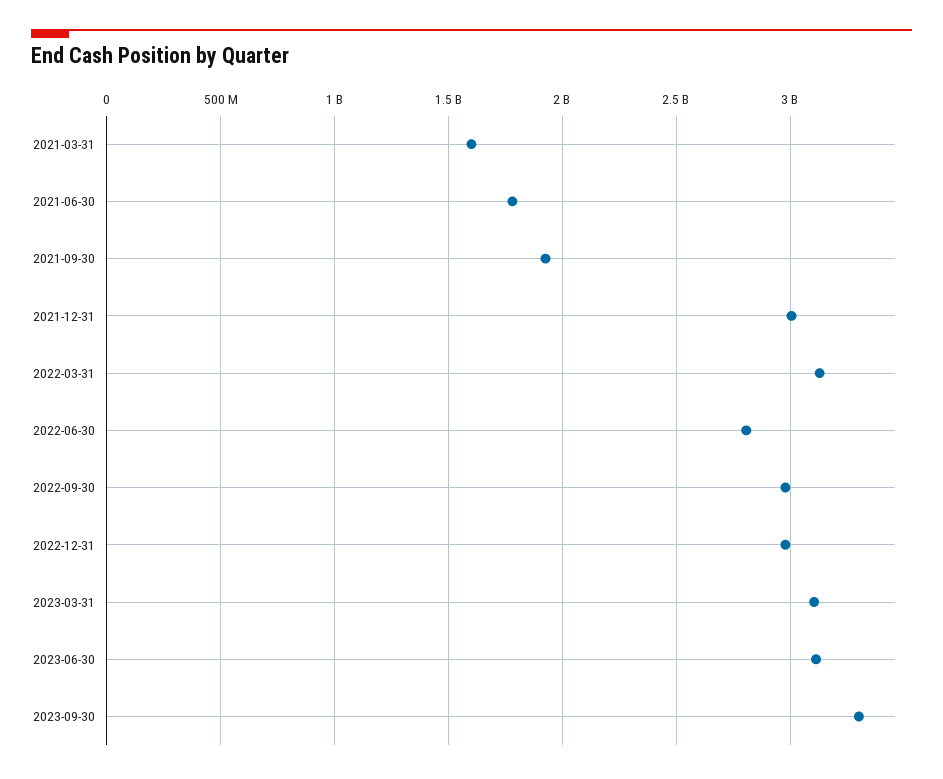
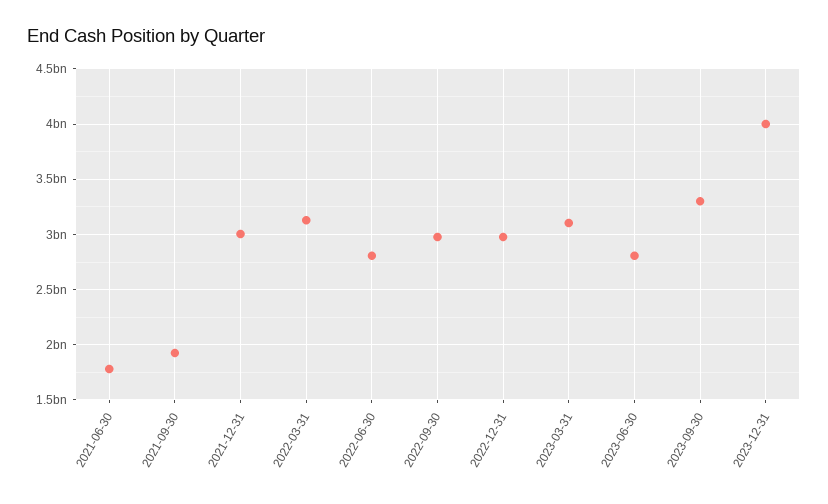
2021-03-31: 1600000000 -> none
2023-06-30: 3100000000 -> 2800000000
2023-12-31: none -> 4000000000

